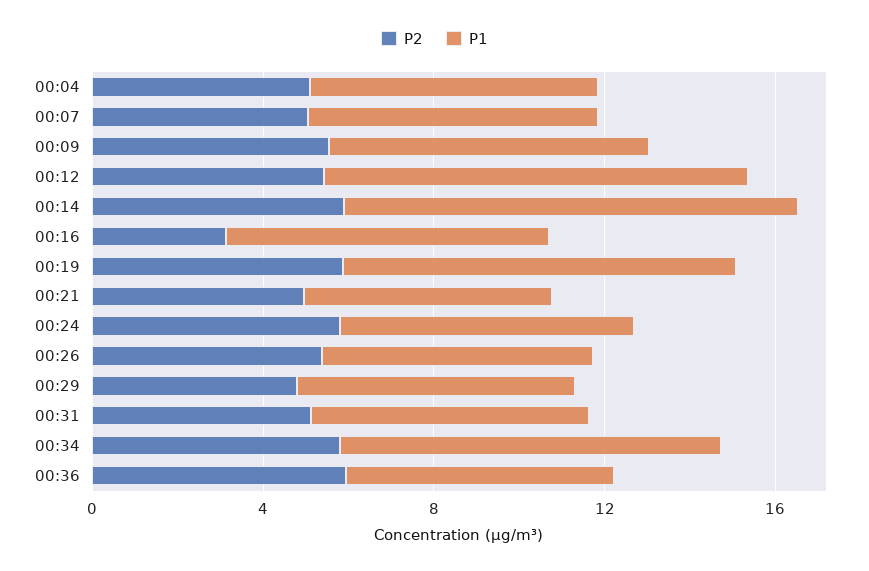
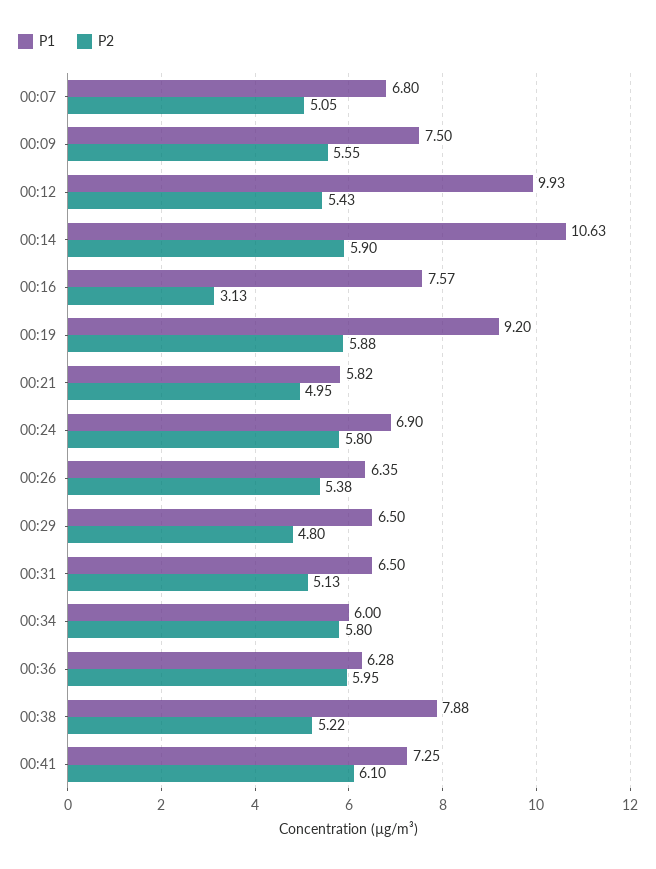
P2, 00:04: 5 -> none
P1, 00:04: 7 -> none
P1, 00:34: 9 -> 6
P1, 00:38: none -> 7.88
P2, 00:38: none -> 5.22
P1, 00:41: none -> 7.25
P2, 00:41: none -> 6.1

